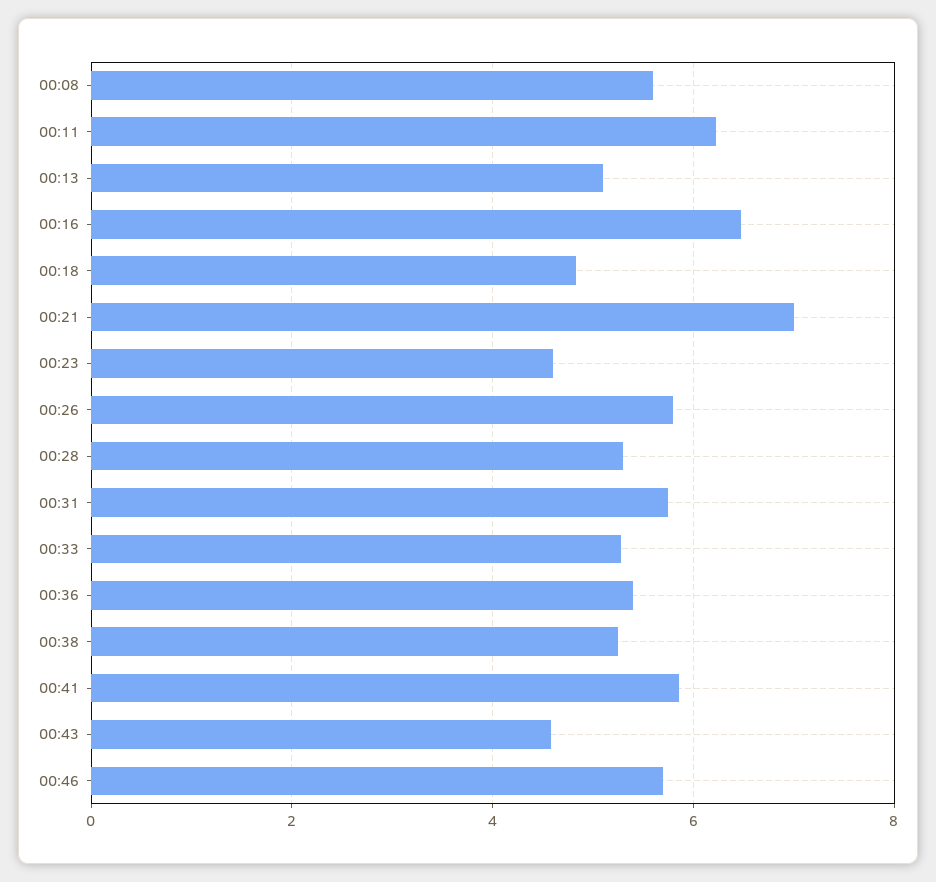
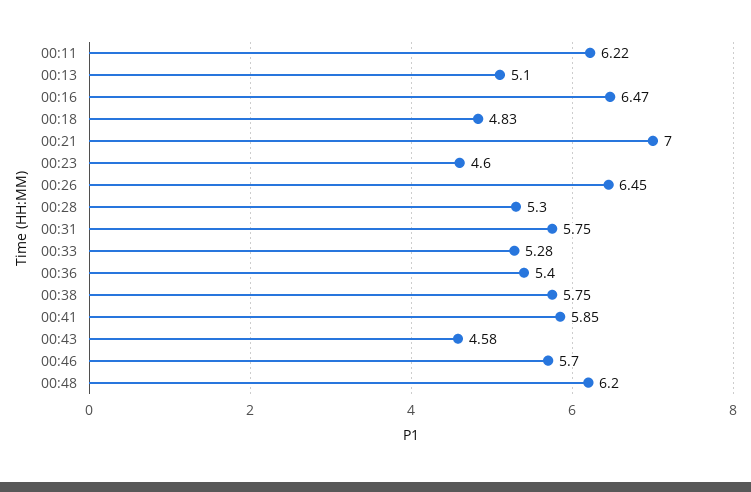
00:08: 5.6 -> none
00:26: 5.8 -> 6.45
00:38: 5.2 -> 5.75
00:48: none -> 6.2

